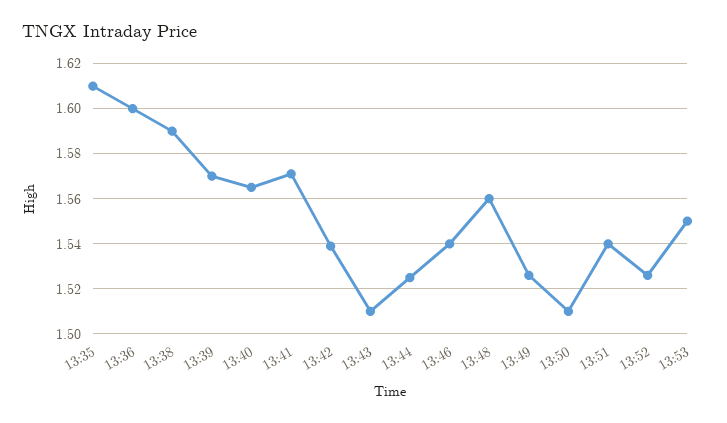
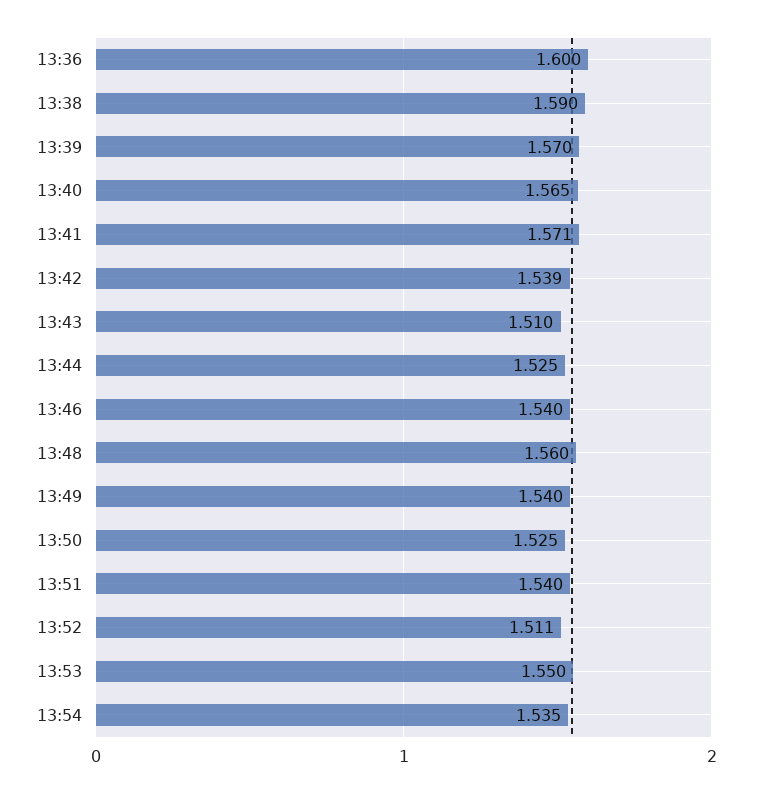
13:35: 1.61 -> none
13:49: 1.525 -> 1.54
13:50: 1.51 -> 1.525
13:52: 1.525 -> 1.511
13:54: none -> 1.535

